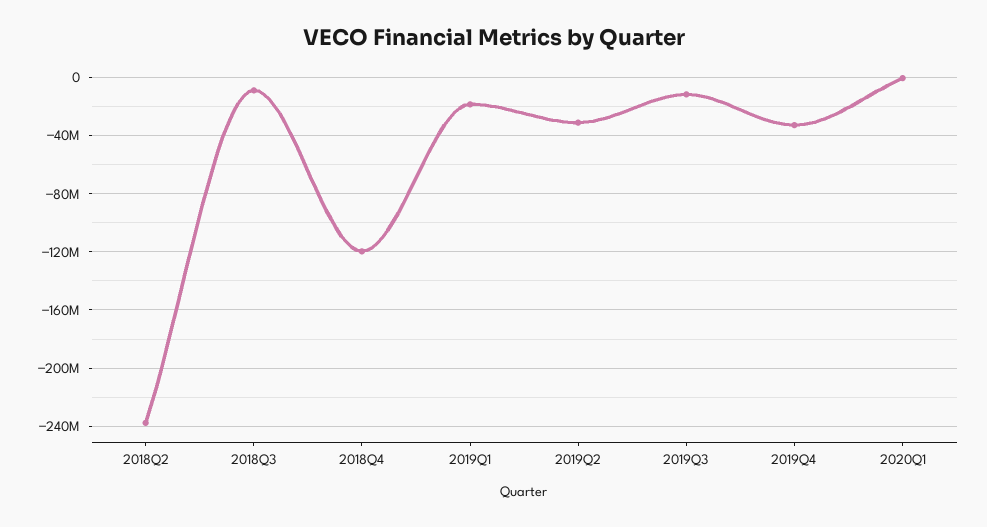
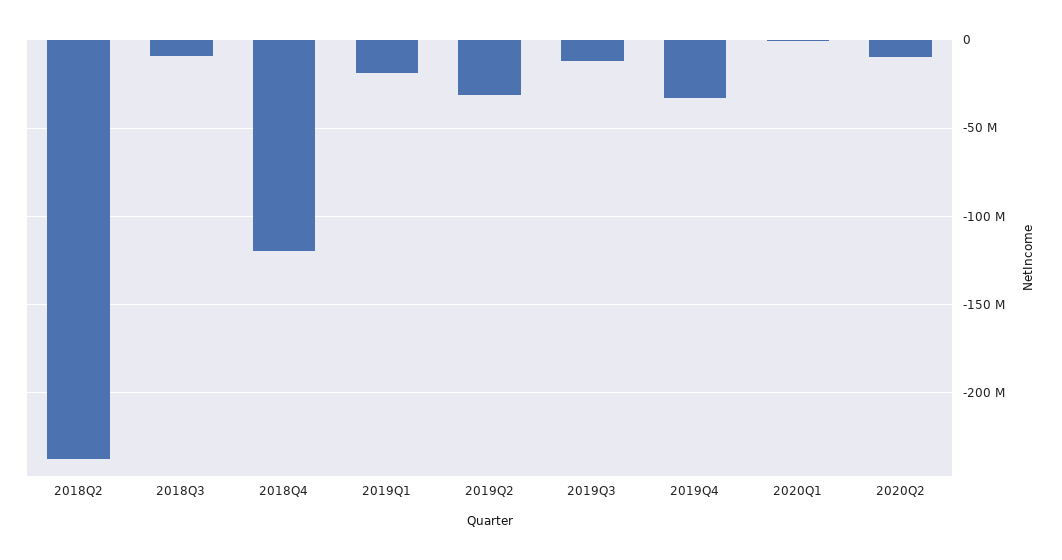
2020Q2: none -> -10000000

